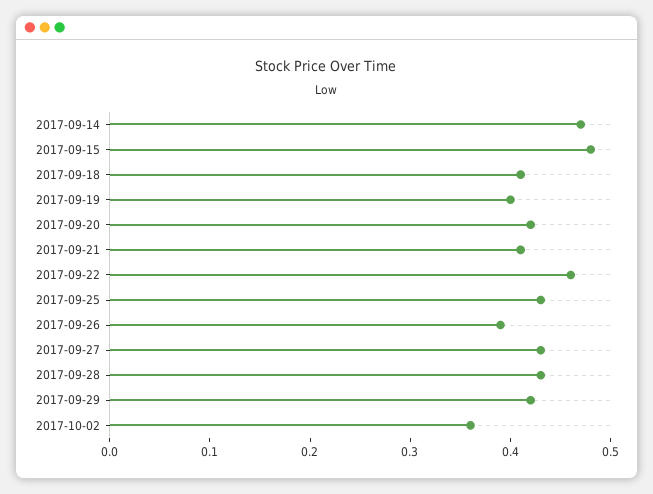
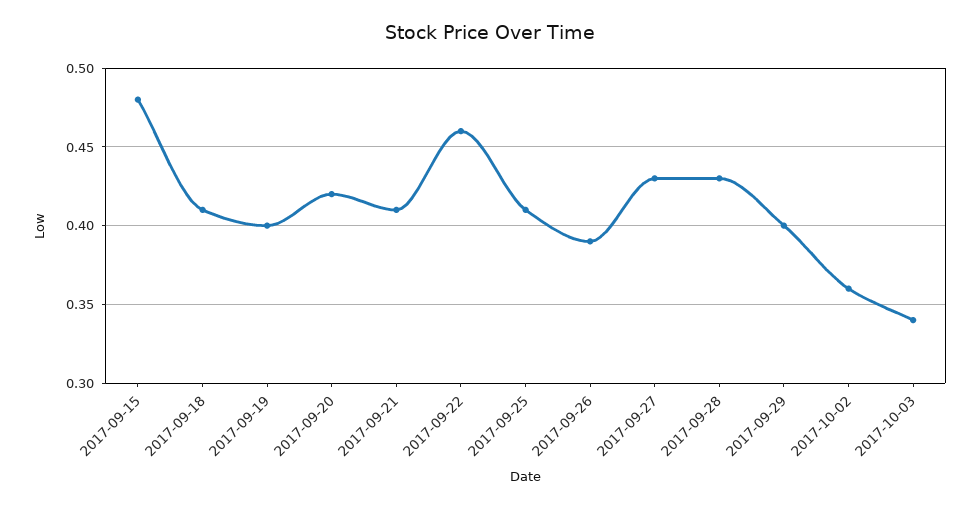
2017-09-14: 0.47 -> none
2017-09-25: 0.43 -> 0.41
2017-09-29: 0.42 -> 0.4
2017-10-03: none -> 0.34

